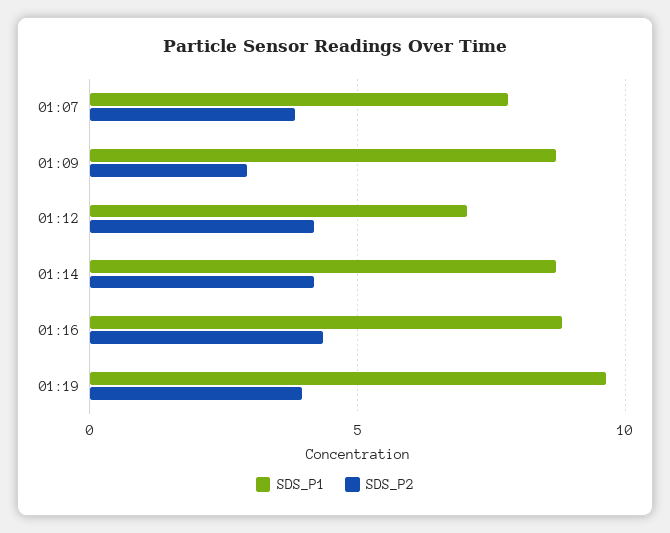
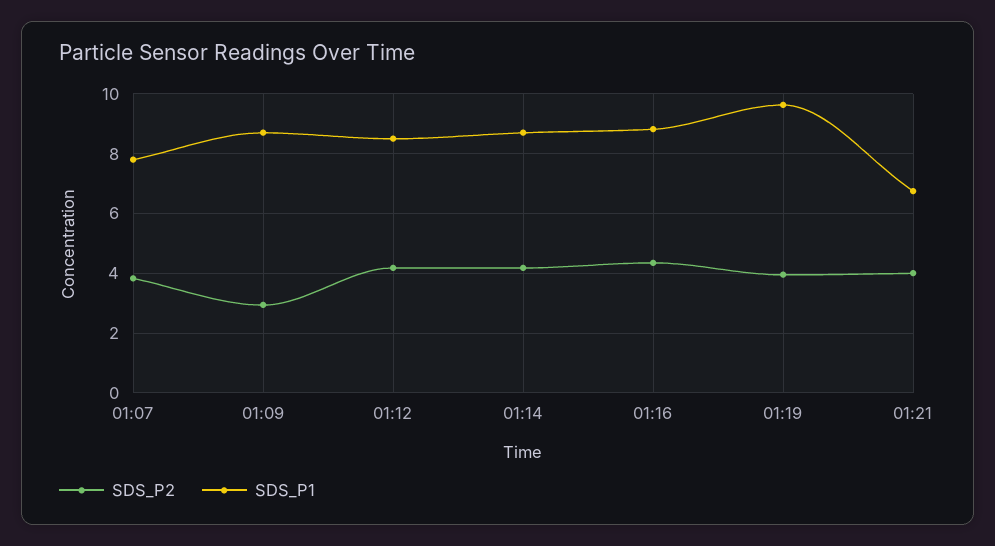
SDS_P1, 01:12: 7 -> 8.5
SDS_P2, 01:21: none -> 4
SDS_P1, 01:21: none -> 6.75

